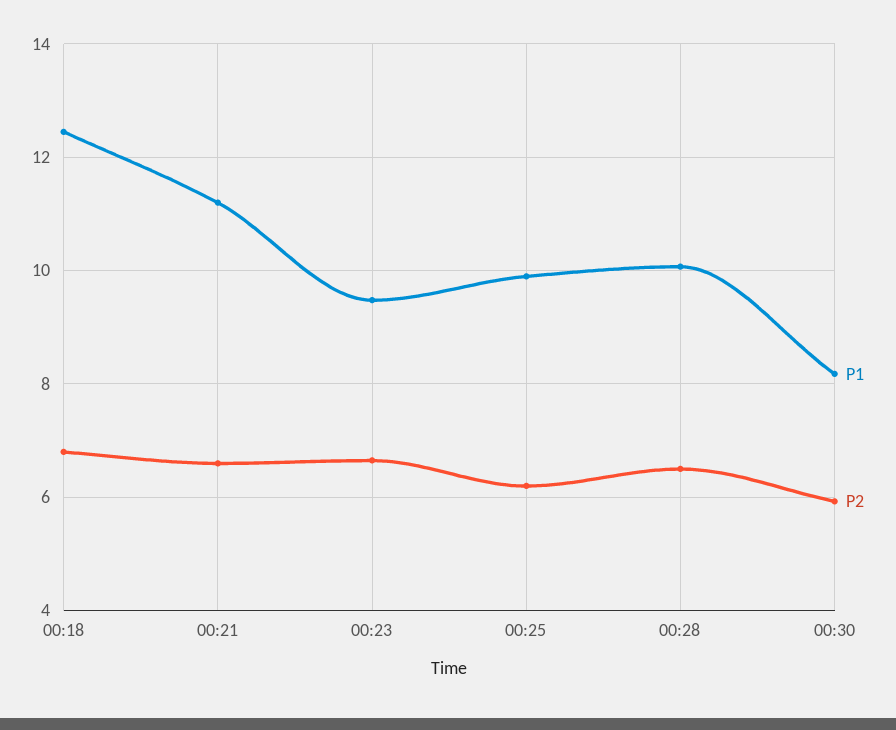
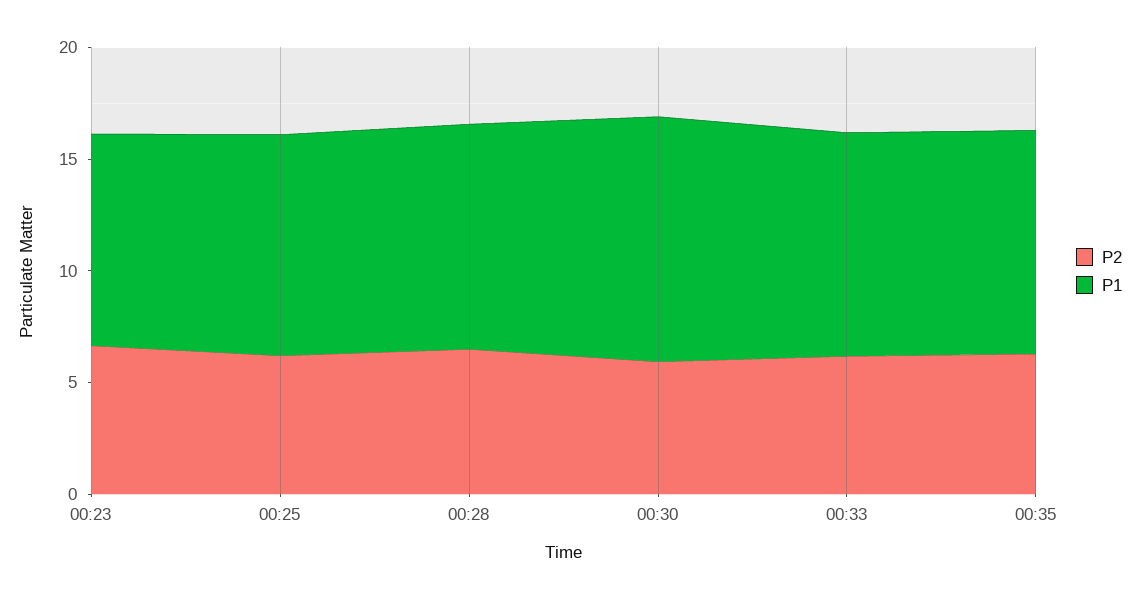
P1, 00:18: 12.4 -> none
P2, 00:18: 6.8 -> none
P1, 00:21: 11.2 -> none
P2, 00:21: 6.6 -> none
P1, 00:30: 8.2 -> 11
P2, 00:33: none -> 6
P1, 00:33: none -> 10
P2, 00:35: none -> 6
P1, 00:35: none -> 10

